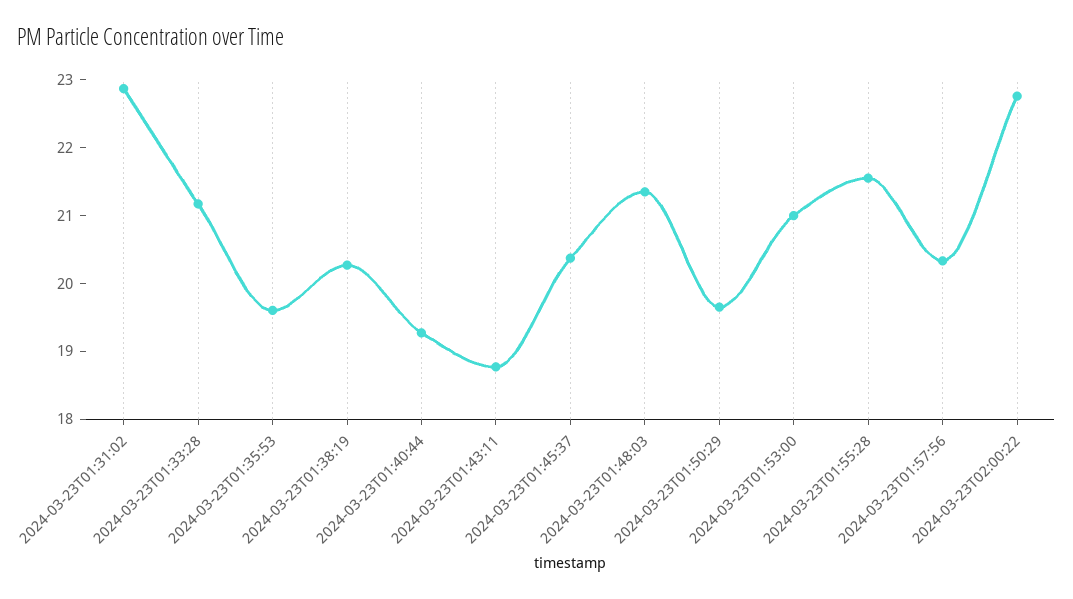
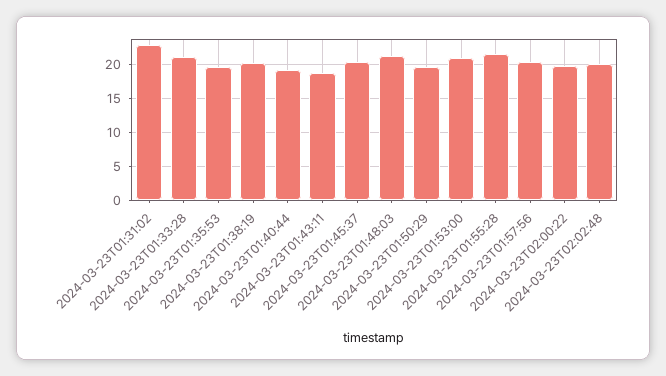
2024-03-23T02:00:22: 22.8 -> 20
2024-03-23T02:02:48: none -> 20

